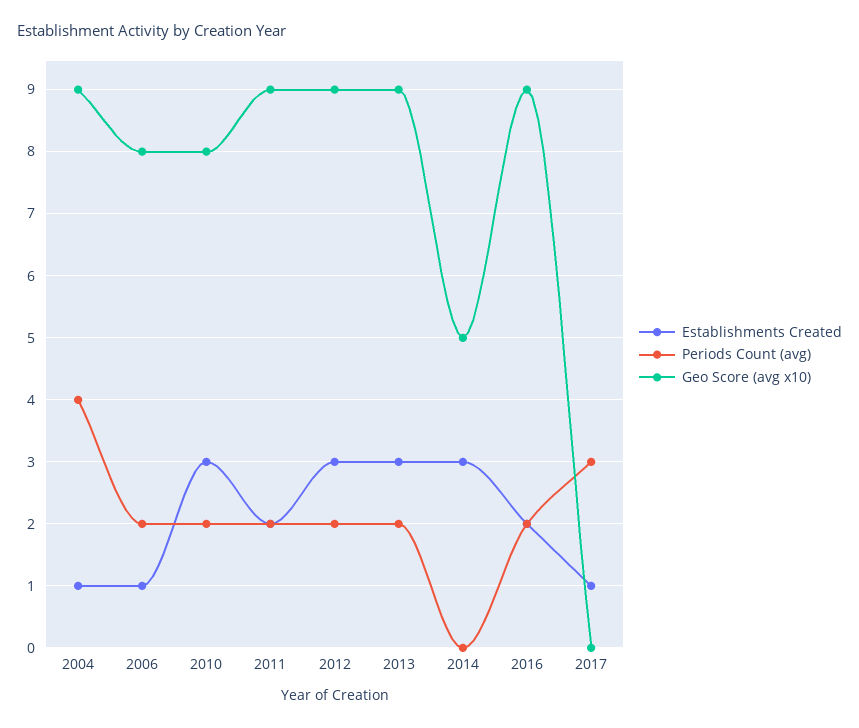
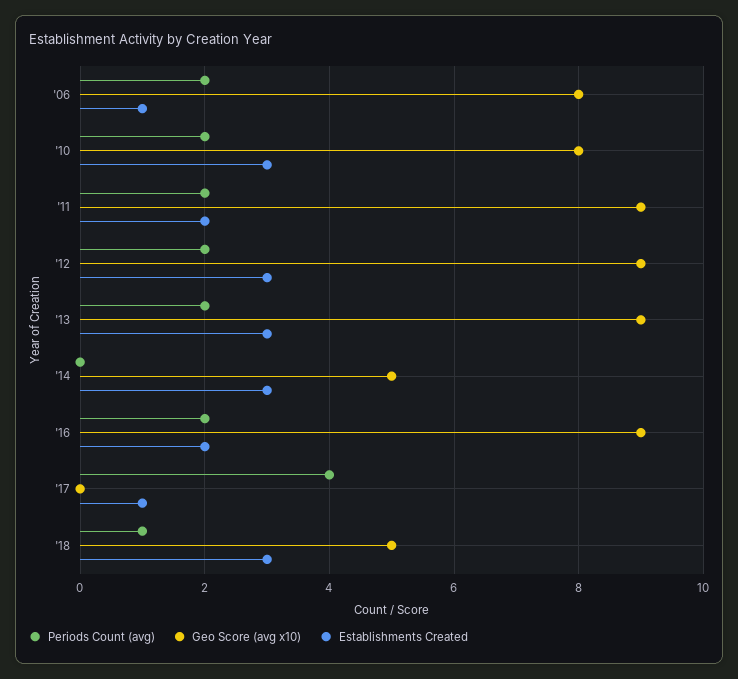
Establishments Created, 2004: 1 -> none
Periods Count (avg), 2004: 4 -> none
Geo Score (avg x10), 2004: 9 -> none
Periods Count (avg), 2017: 3 -> 4
Periods Count (avg), '18: none -> 1
Geo Score (avg x10), '18: none -> 5
Establishments Created, '18: none -> 3

